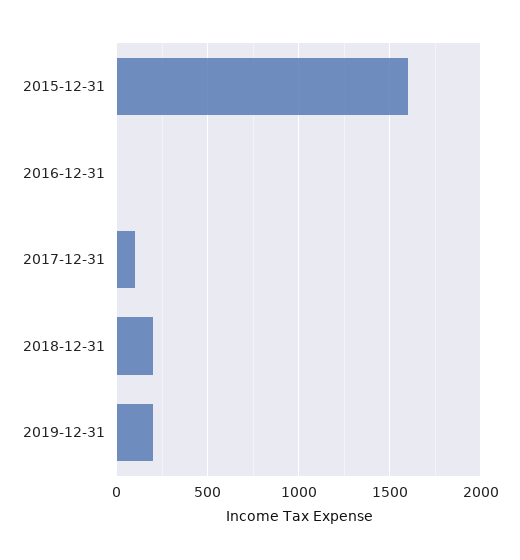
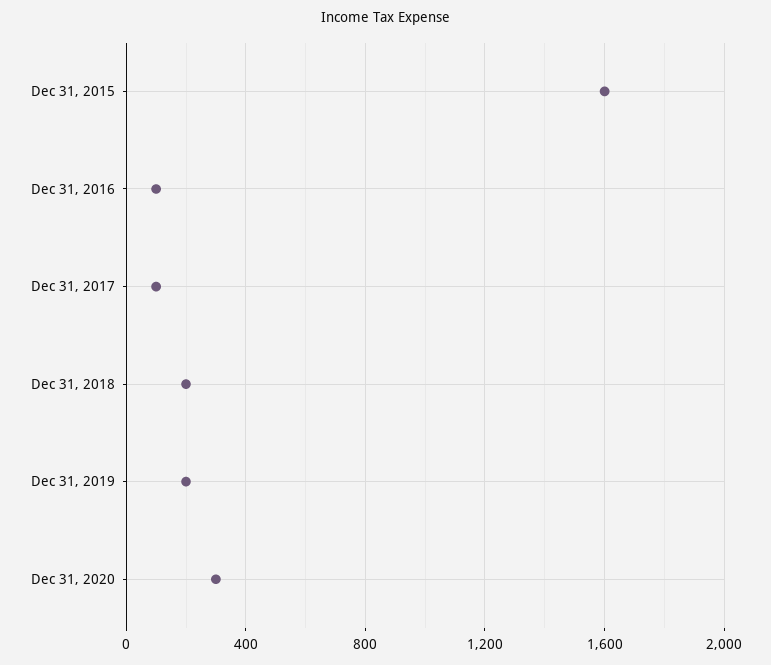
2016-12-31: 0 -> 100
Dec 31, 2020: none -> 300

